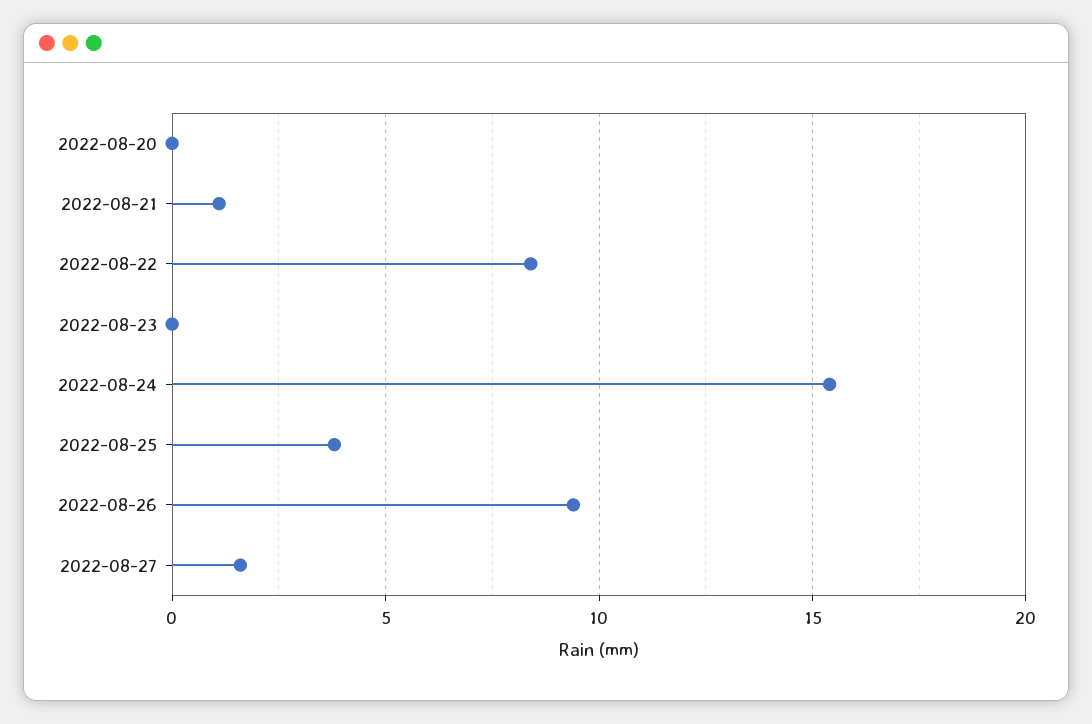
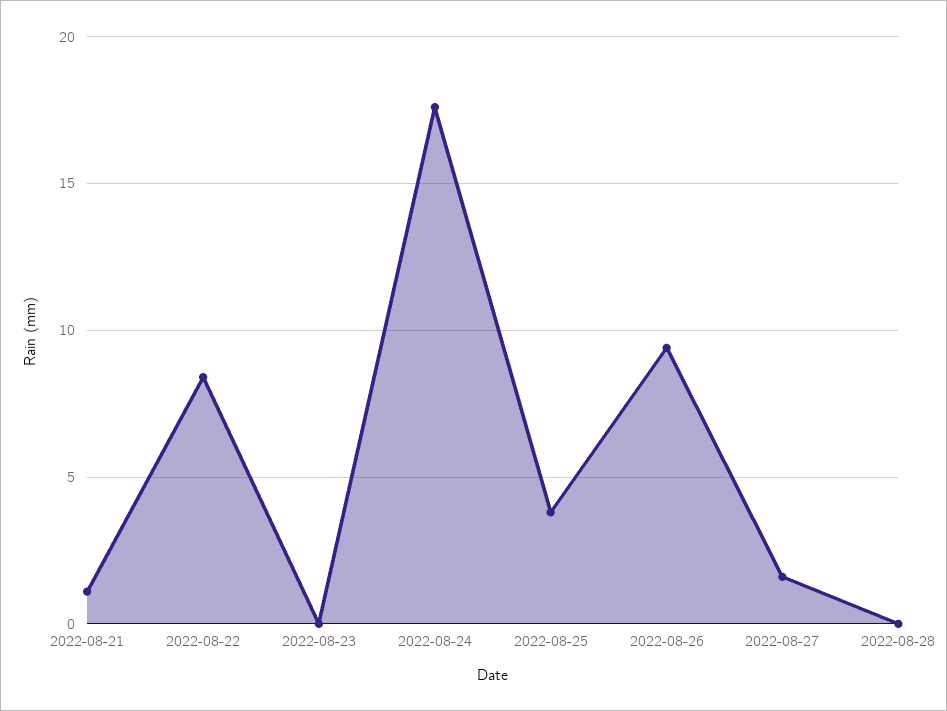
2022-08-20: 0 -> none
2022-08-24: 15.5 -> 17.5
2022-08-28: none -> 0

